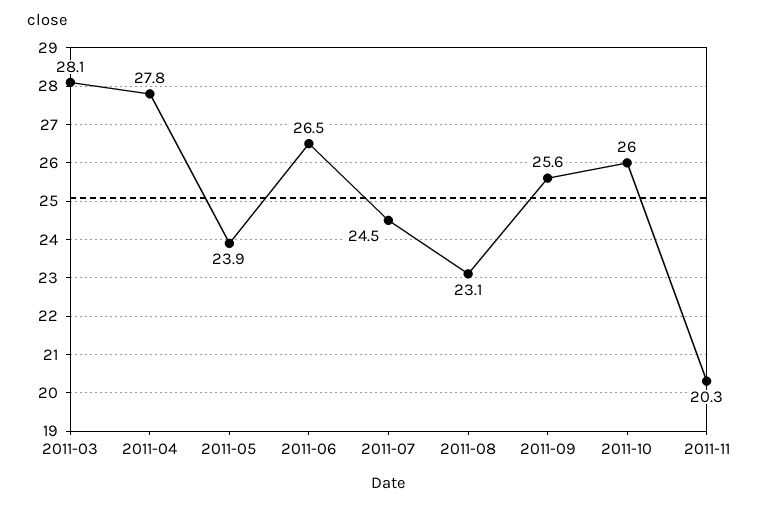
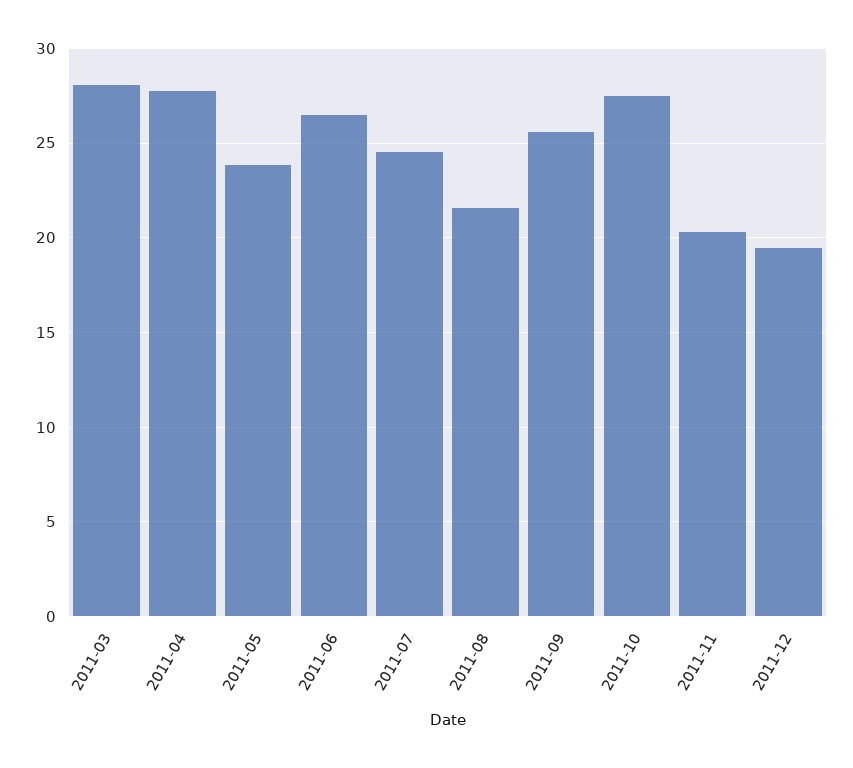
2011-08: 23.1 -> 21.5
2011-10: 26 -> 27.5
2011-12: none -> 19.5

